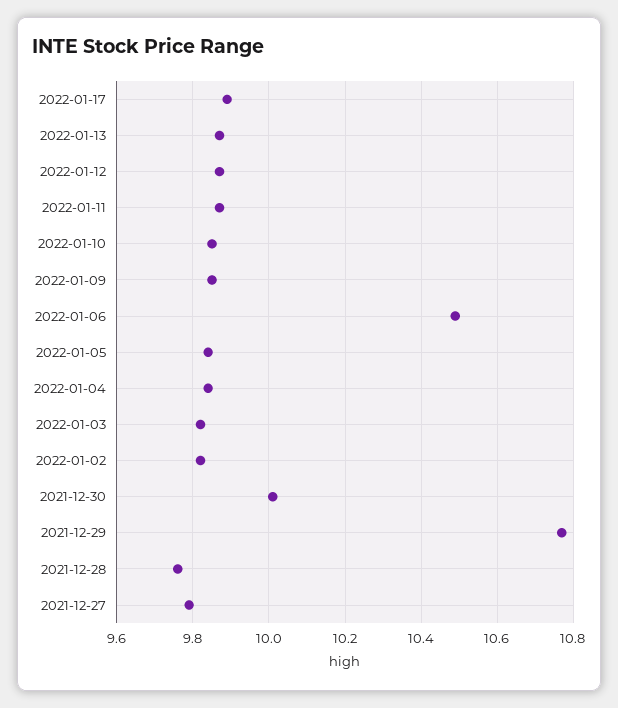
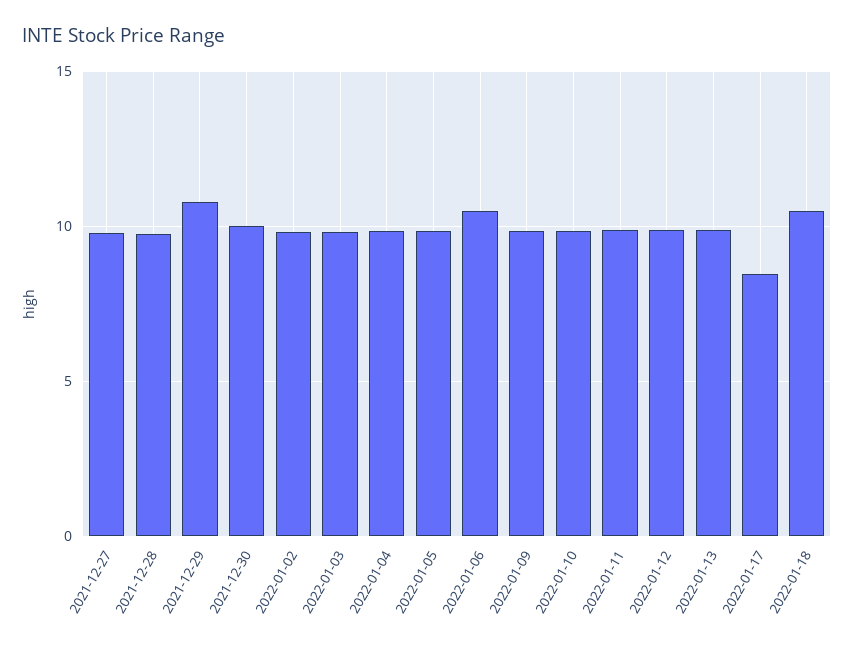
2022-01-17: 9.9 -> 8.5
2022-01-18: none -> 10.5

